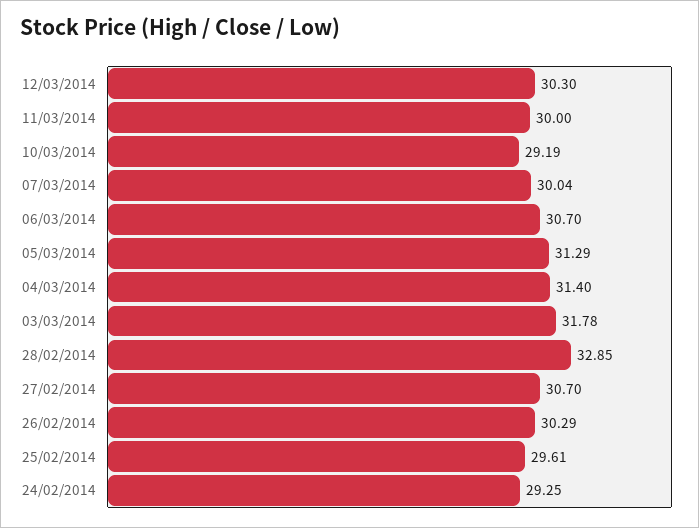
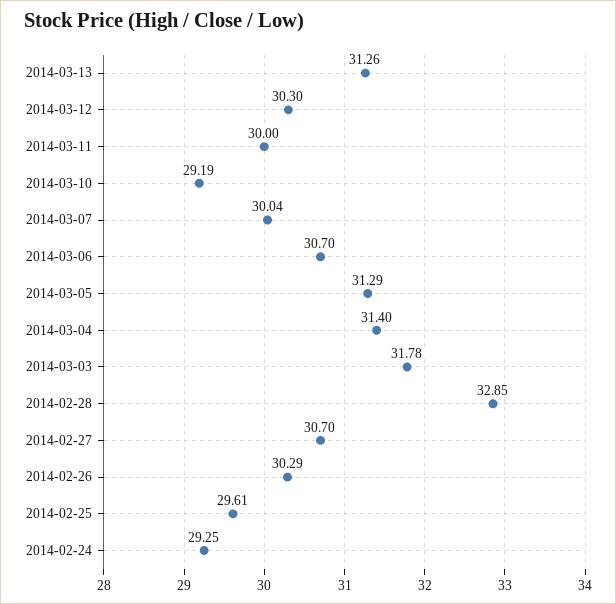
2014-03-13: none -> 31.26

